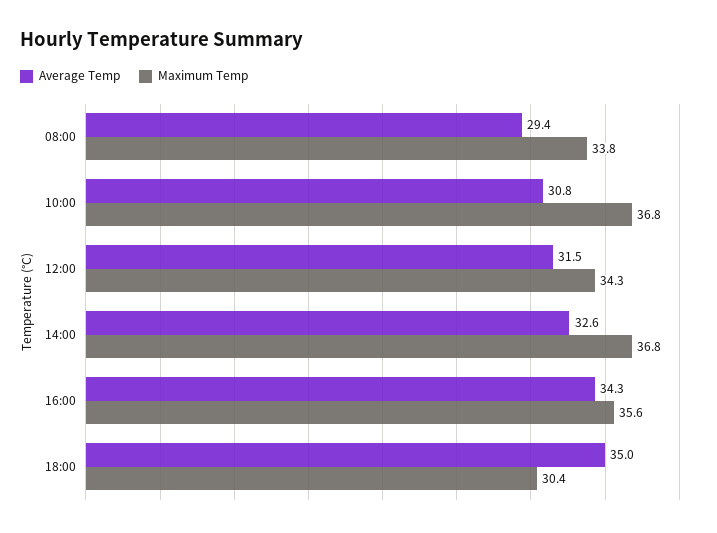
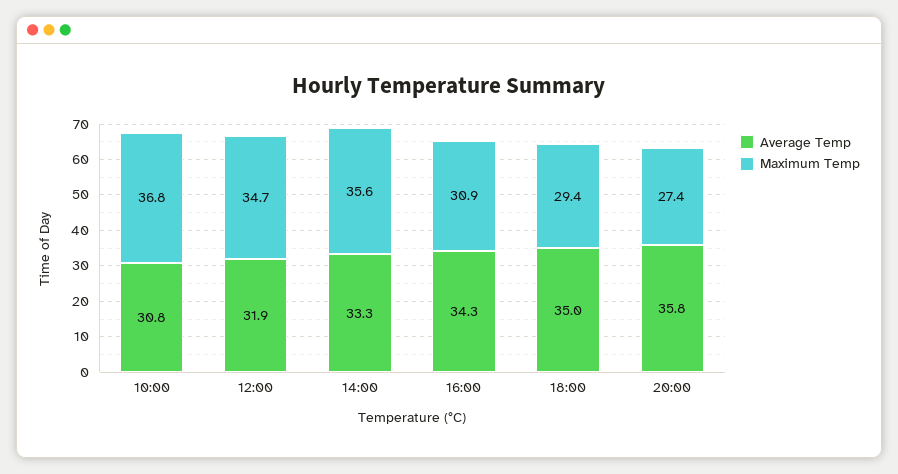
Average Temp, 08:00: 29.4 -> none
Maximum Temp, 08:00: 33.8 -> none
Average Temp, 12:00: 31.5 -> 31.9
Maximum Temp, 12:00: 34.3 -> 34.7
Average Temp, 14:00: 32.6 -> 33.3
Maximum Temp, 14:00: 36.8 -> 35.6
Maximum Temp, 16:00: 35.6 -> 30.9
Maximum Temp, 18:00: 30.4 -> 29.4
Average Temp, 20:00: none -> 35.8
Maximum Temp, 20:00: none -> 27.4

